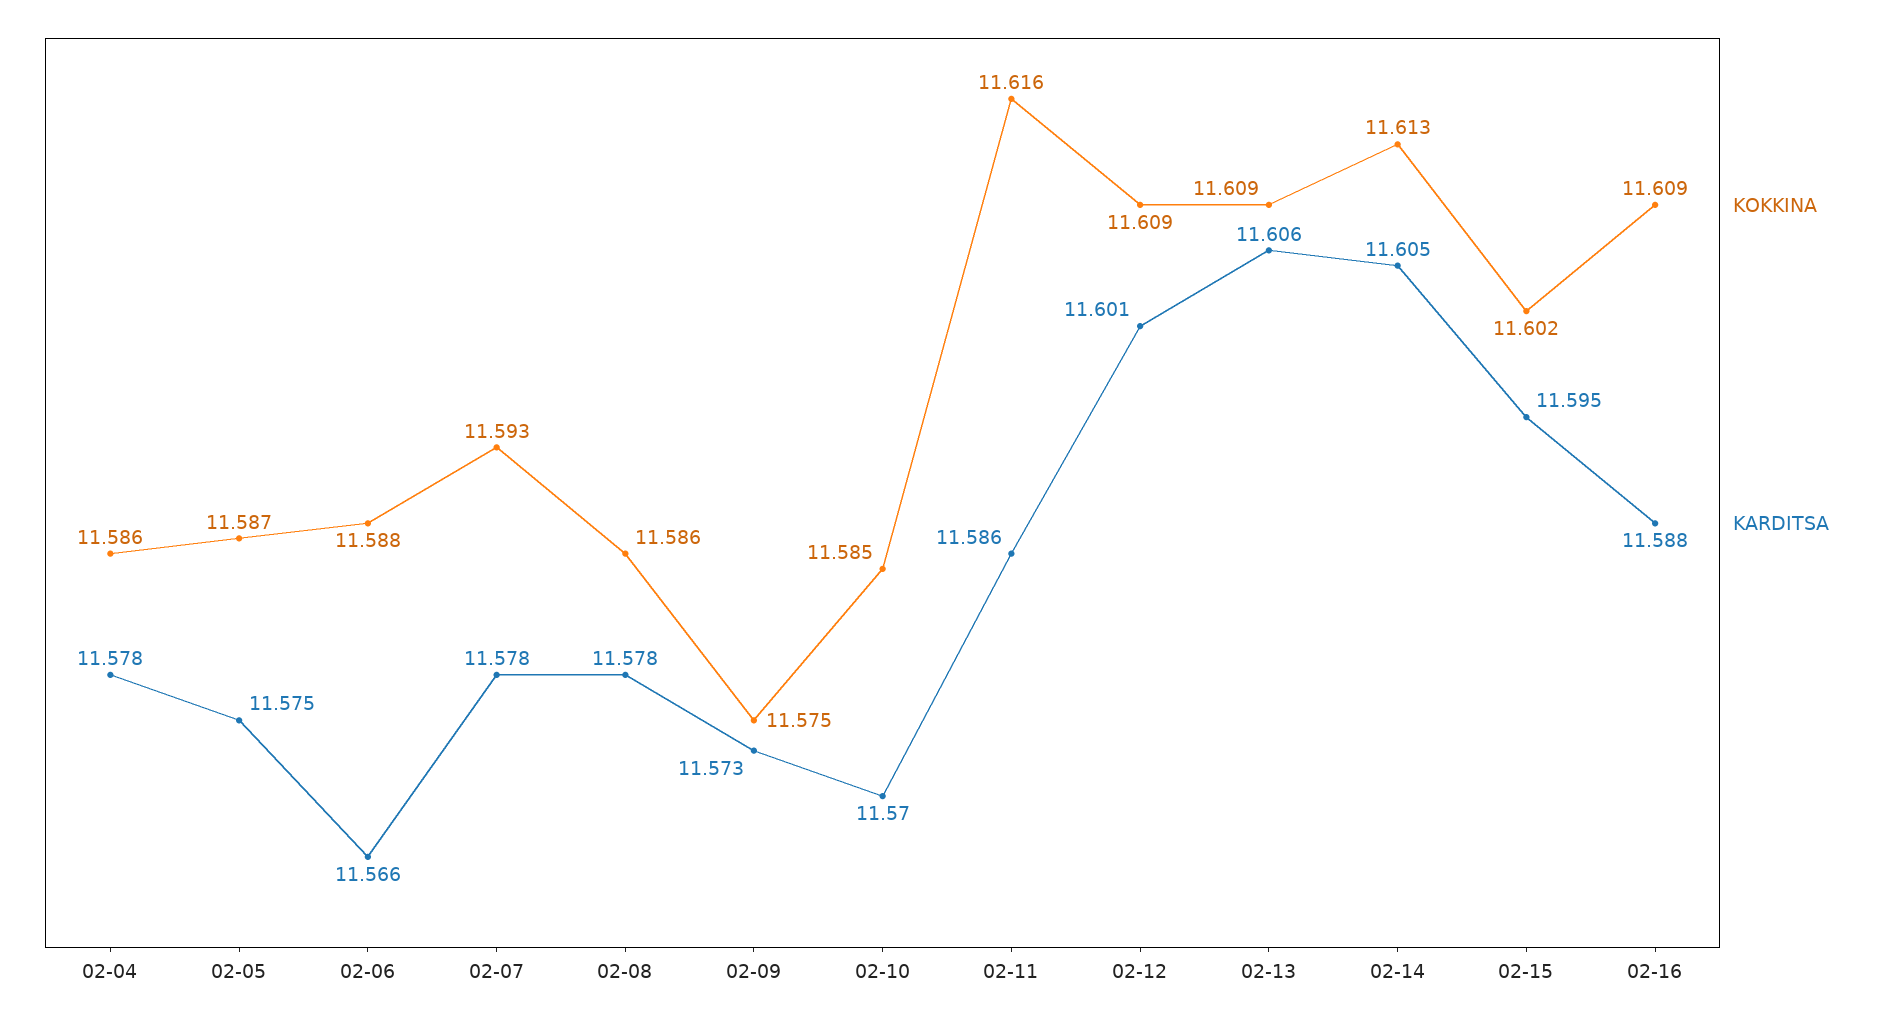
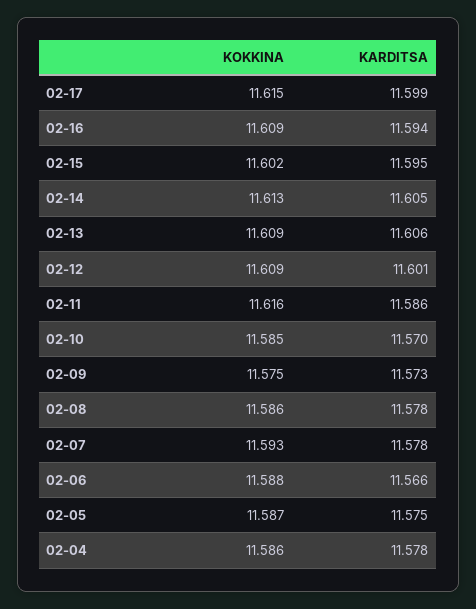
KARDITSA, 02-16: 11.588 -> 11.594
ΚΟΚΚΙΝΑ, 02-17: none -> 11.615
KARDITSA, 02-17: none -> 11.599

